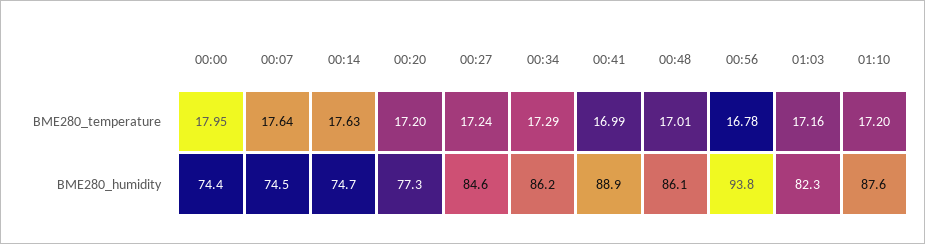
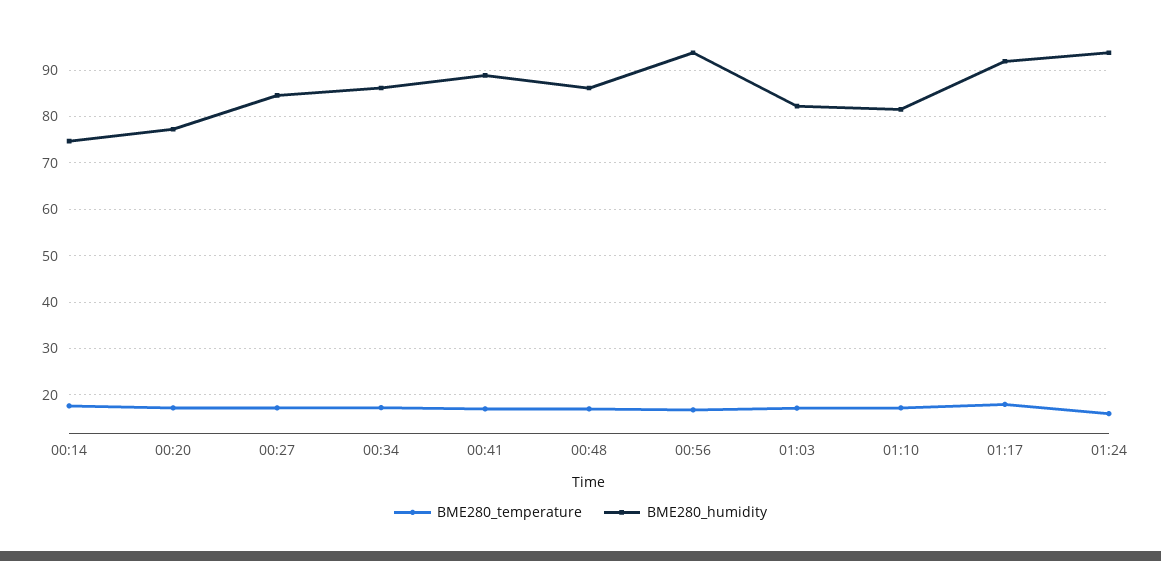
BME280_temperature, 00:00: 17.95 -> none
BME280_temperature, 00:07: 17.64 -> none
BME280_humidity, 00:00: 74.4 -> none
BME280_humidity, 00:07: 74.5 -> none
BME280_humidity, 01:10: 87.6 -> 82
BME280_temperature, 01:17: none -> 18
BME280_humidity, 01:17: none -> 92
BME280_temperature, 01:24: none -> 16
BME280_humidity, 01:24: none -> 94

